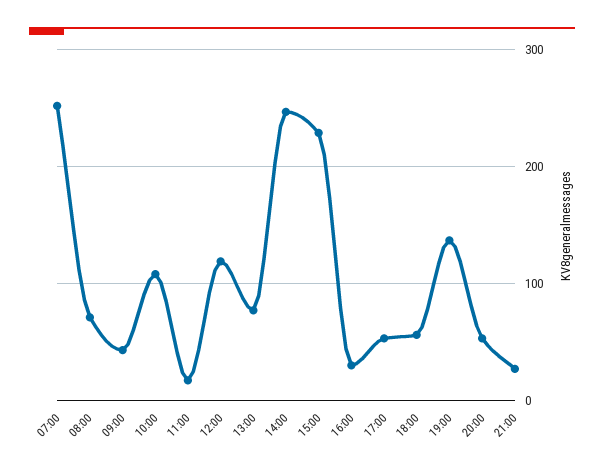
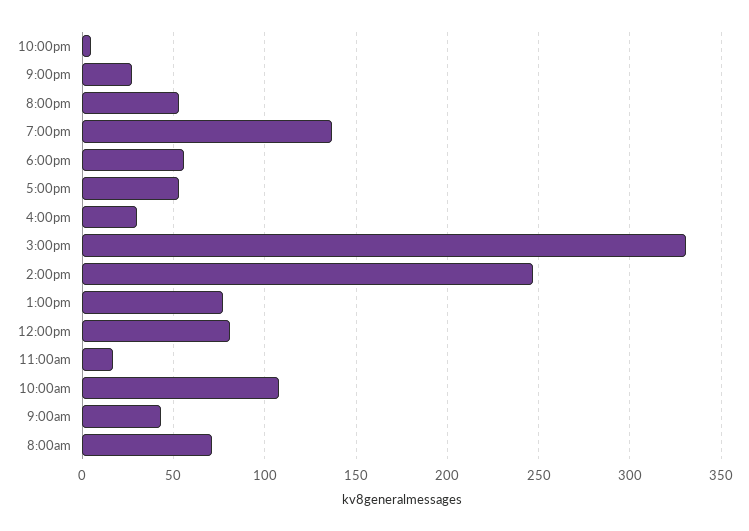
07:00: 250 -> none
12:00: 120 -> 80
15:00: 230 -> 330
10:00pm: none -> 5

